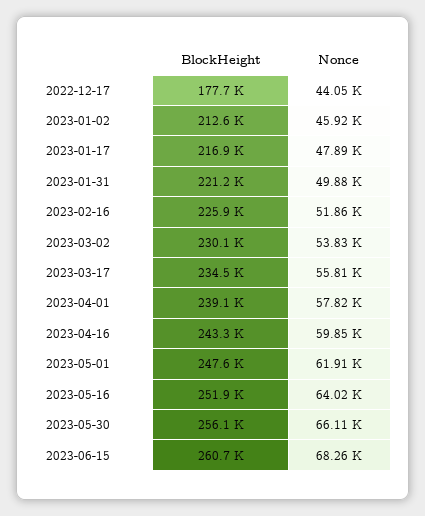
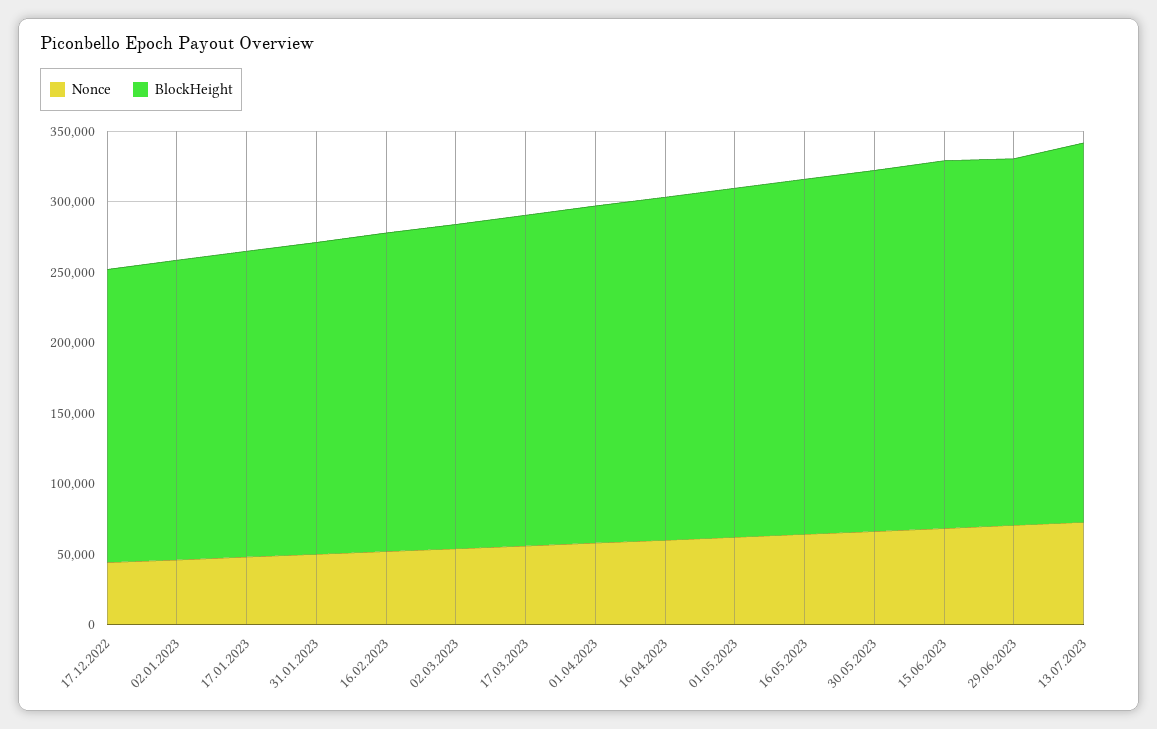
BlockHeight, 2022-12-17: 177700 -> 210000
Nonce, 29.06.2023: none -> 70000
BlockHeight, 29.06.2023: none -> 260000
Nonce, 13.07.2023: none -> 70000
BlockHeight, 13.07.2023: none -> 270000

